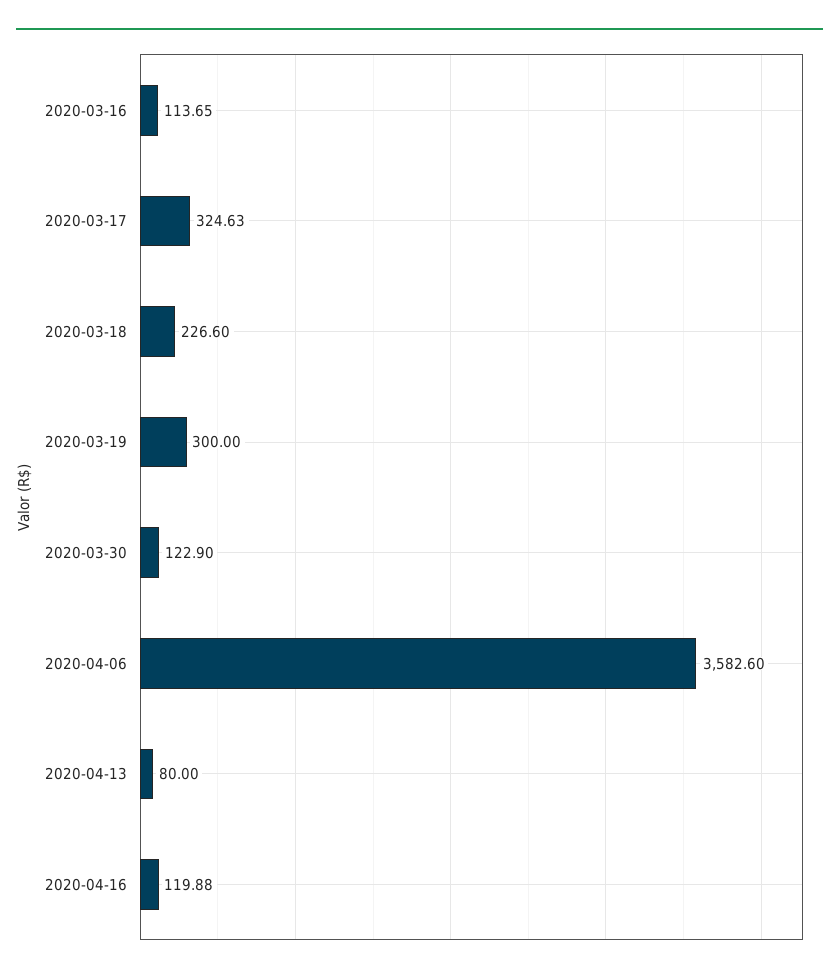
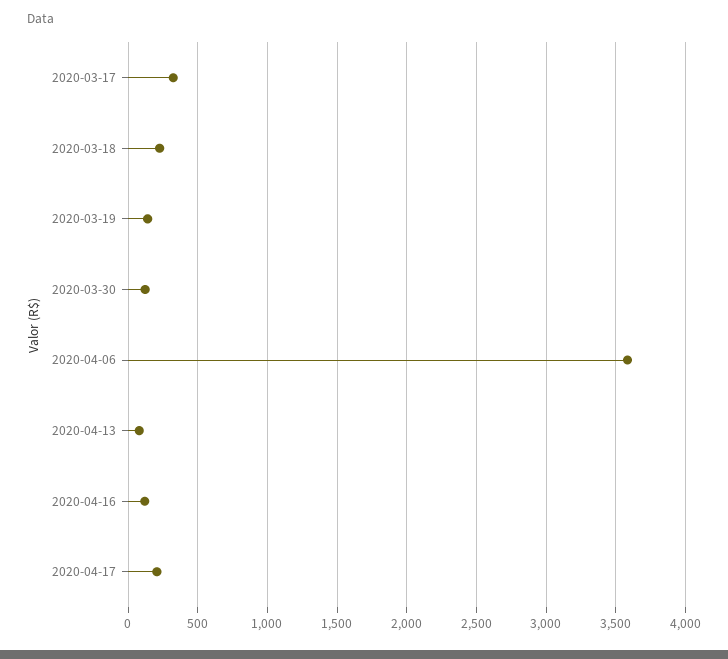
2020-03-16: 113.65 -> none
2020-03-19: 300 -> 150
2020-04-17: none -> 200

